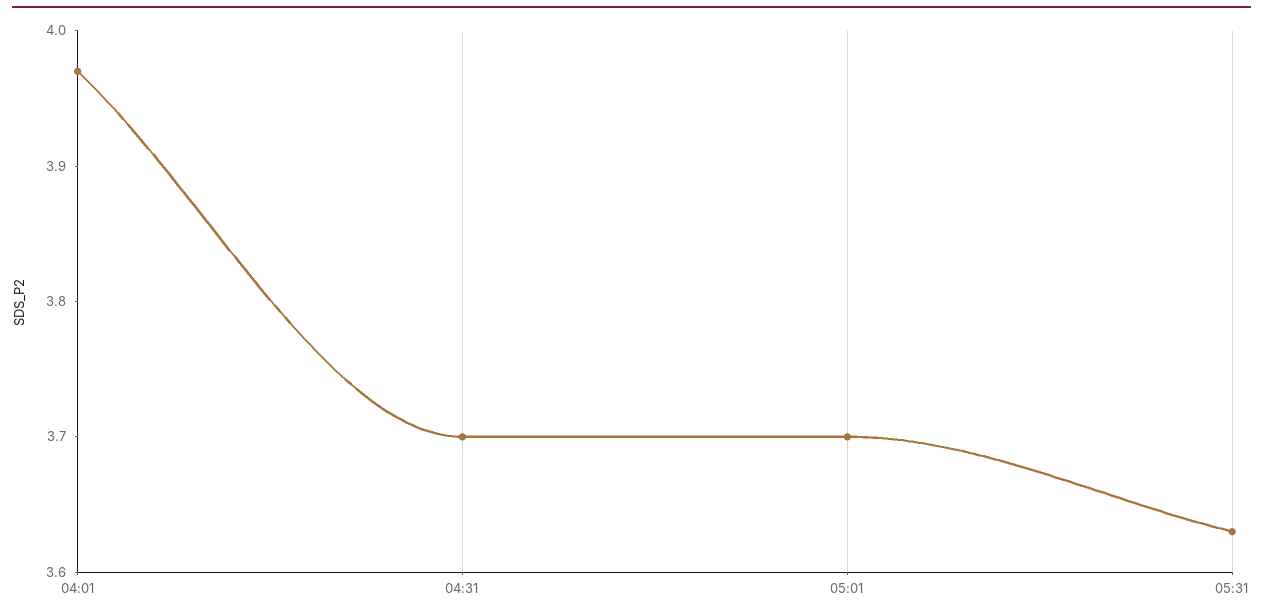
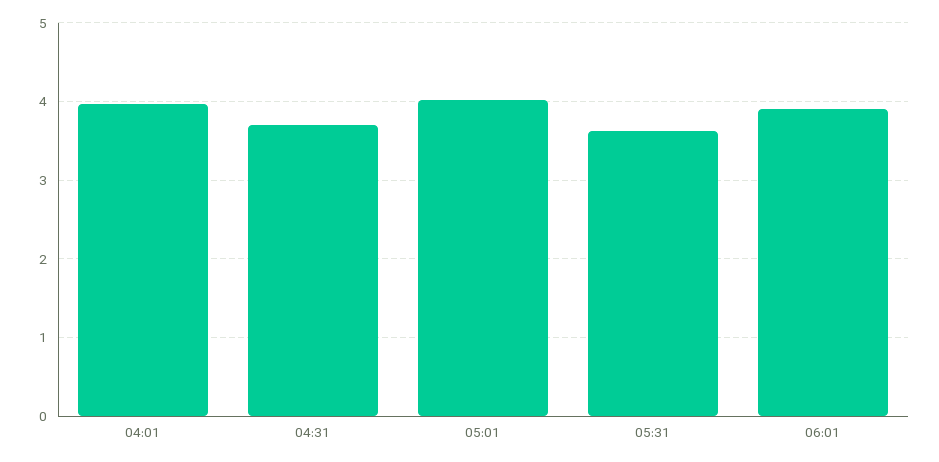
05:01: 3.7 -> 4
06:01: none -> 3.9

